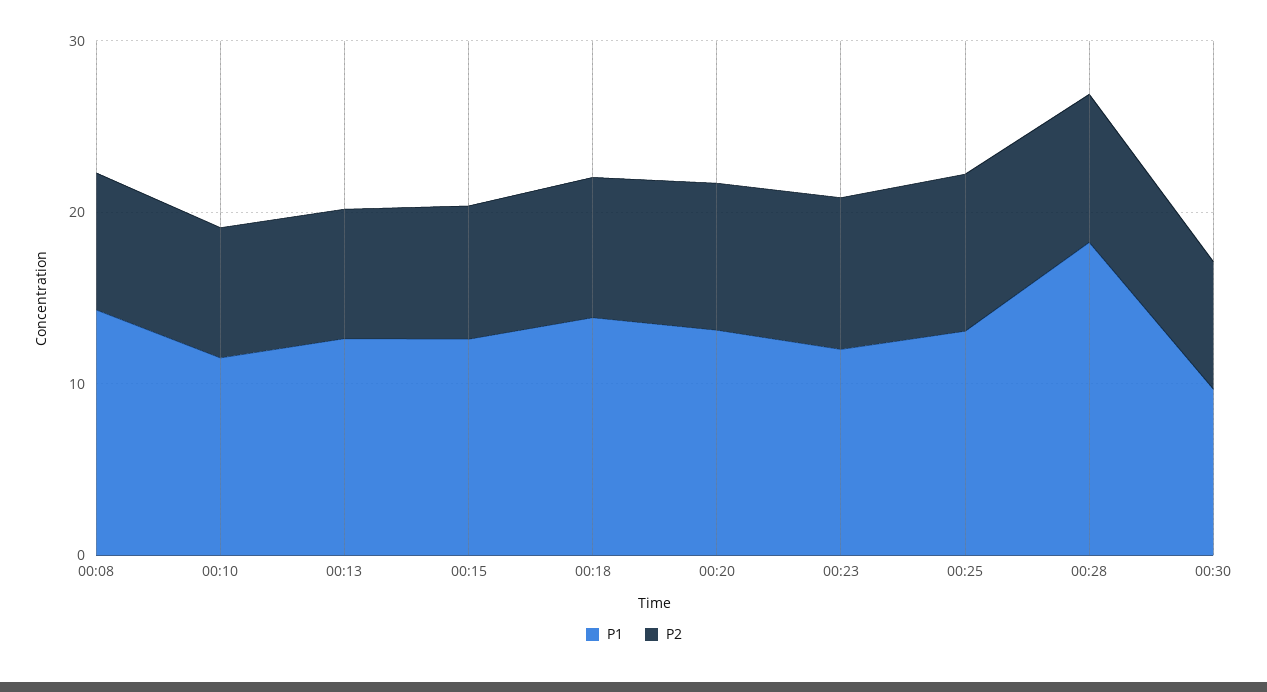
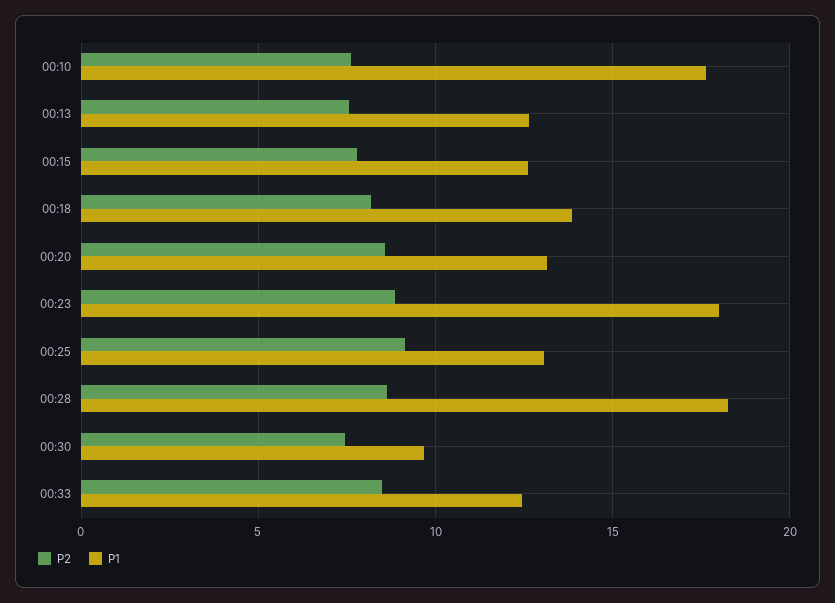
P1, 00:08: 14 -> none
P2, 00:08: 8 -> none
P1, 00:10: 12 -> 17.5
P1, 00:23: 12 -> 18
P2, 00:33: none -> 8.5
P1, 00:33: none -> 12.5

